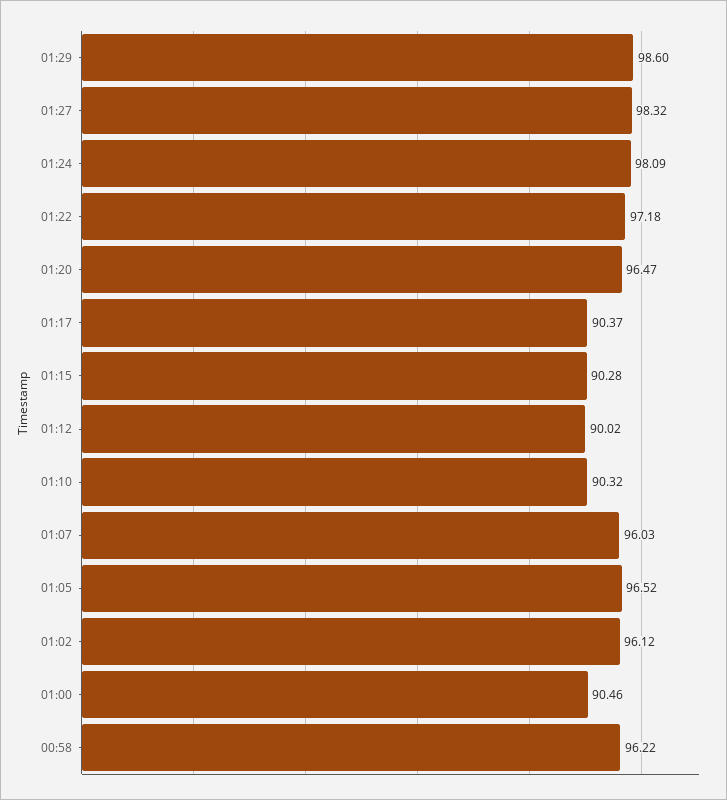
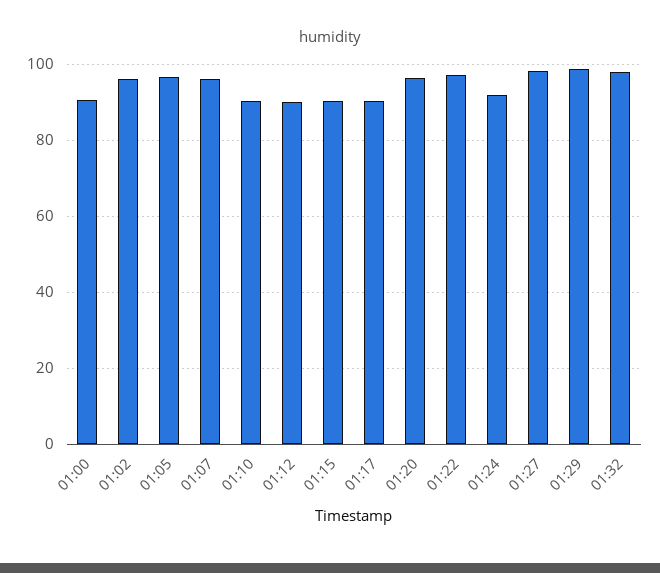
01:24: 98.09 -> 92
00:58: 96.22 -> none
01:32: none -> 98

